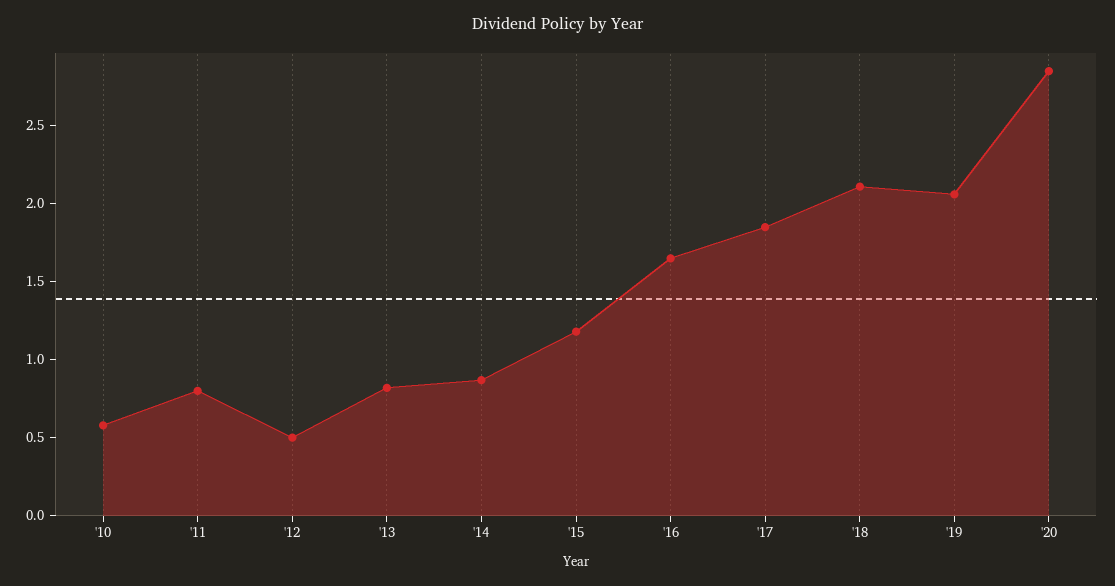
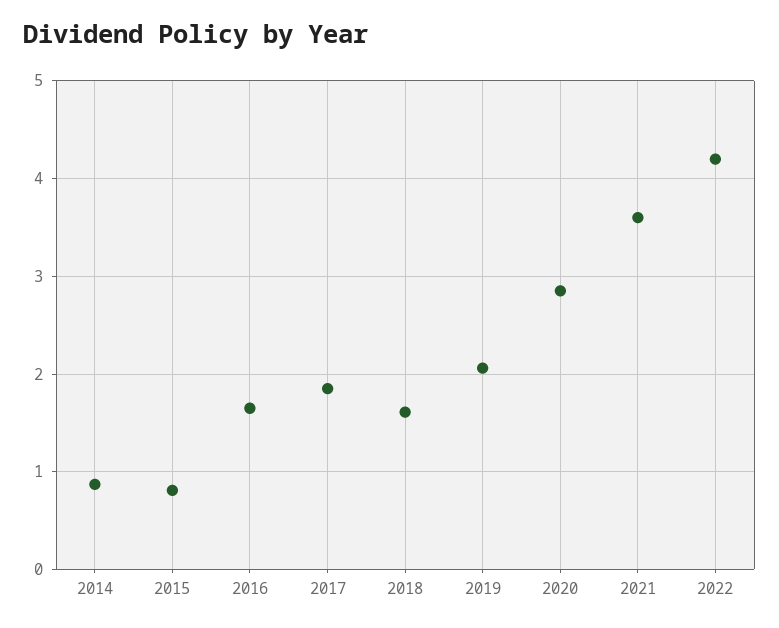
'10: 0.6 -> none
'11: 0.8 -> none
'12: 0.5 -> none
'13: 0.8 -> none
'15: 1.2 -> 0.8
'18: 2.1 -> 1.6
2021: none -> 3.6
2022: none -> 4.2

